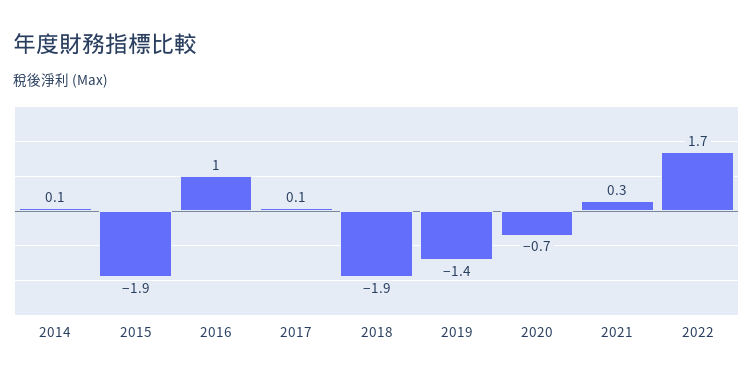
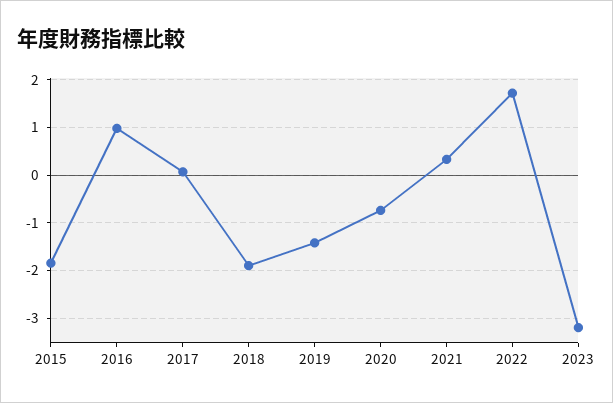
2014: 0.1 -> none
2023: none -> -3.2

